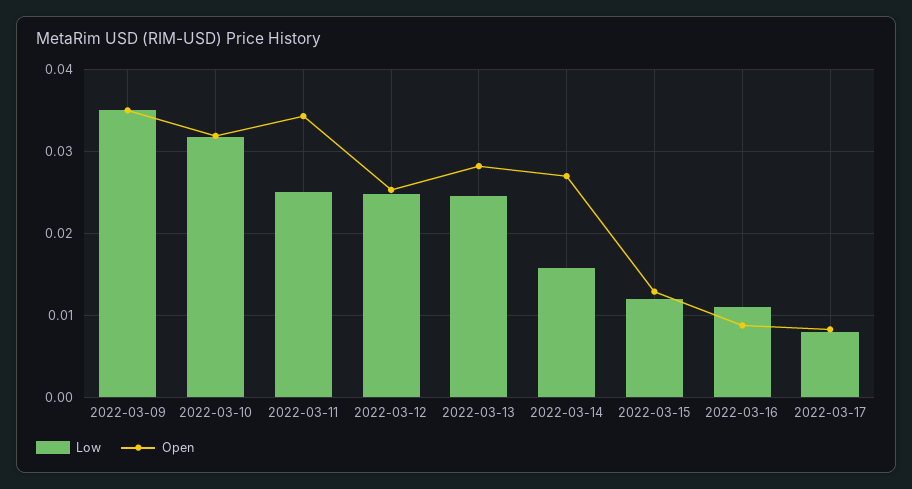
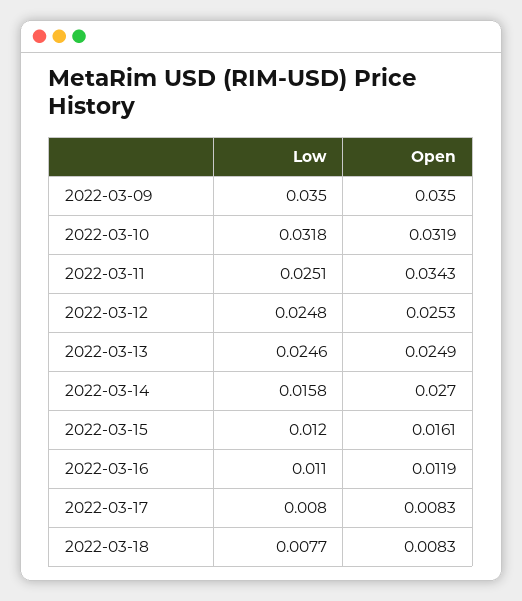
Open, 2022-03-13: 0.028 -> 0.0249
Open, 2022-03-15: 0.013 -> 0.0161
Open, 2022-03-16: 0.009 -> 0.0119
Low, 2022-03-18: none -> 0.0077
Open, 2022-03-18: none -> 0.0083

